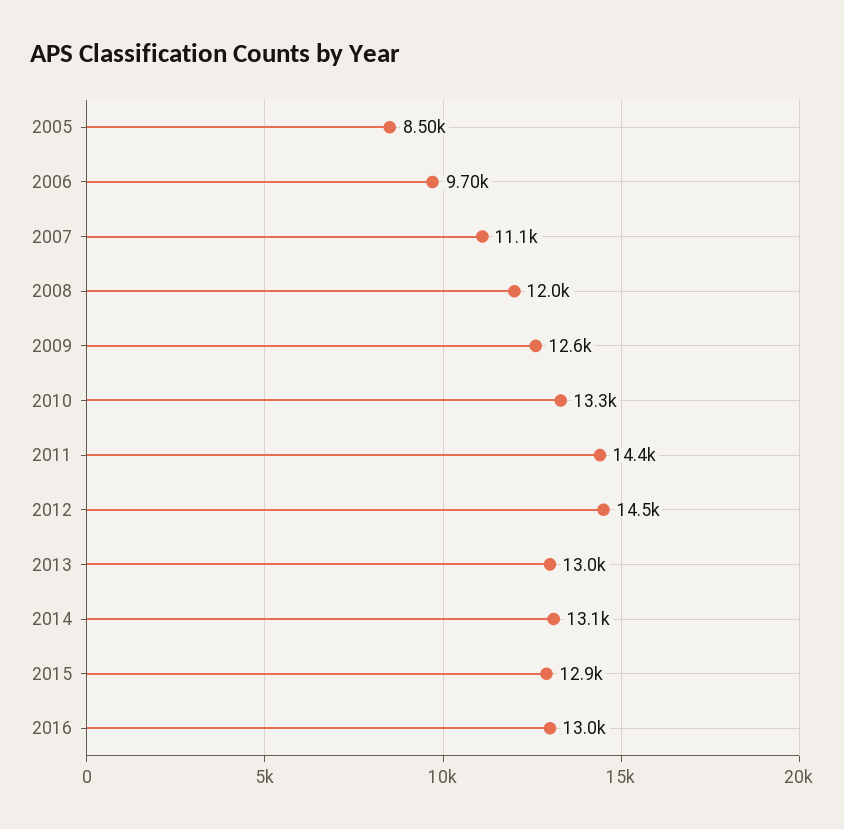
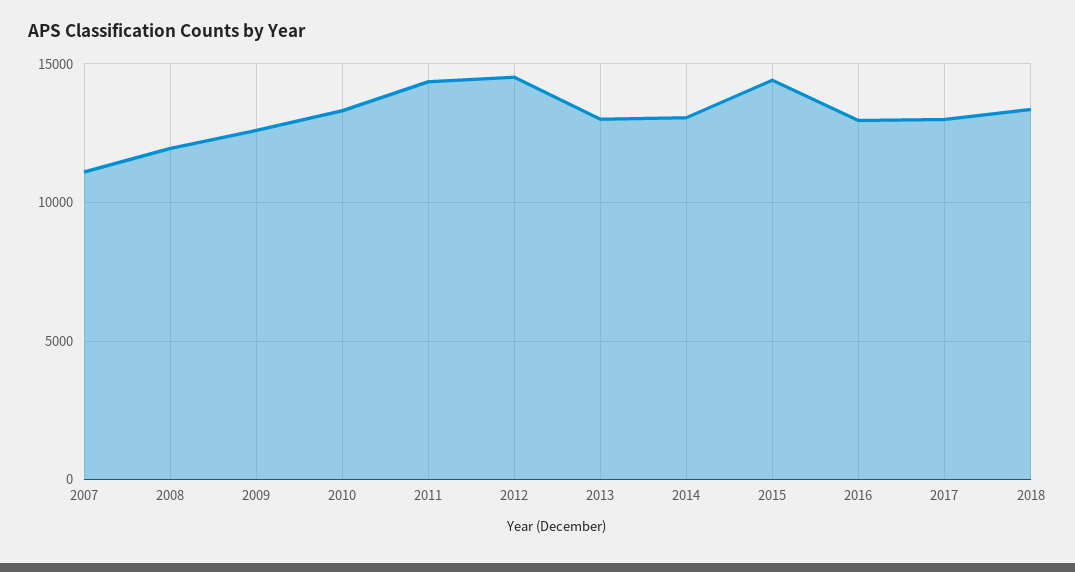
2005: 8500 -> none
2006: 9700 -> none
2015: 12900 -> 14500
2017: none -> 13000
2018: none -> 13500

